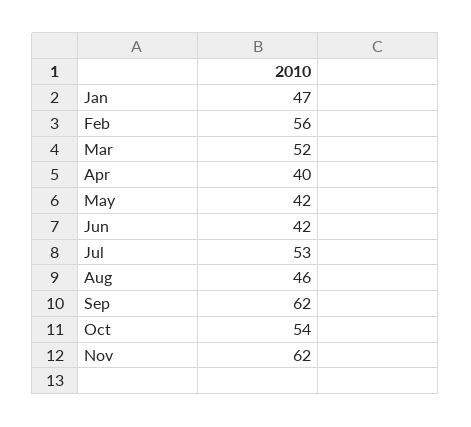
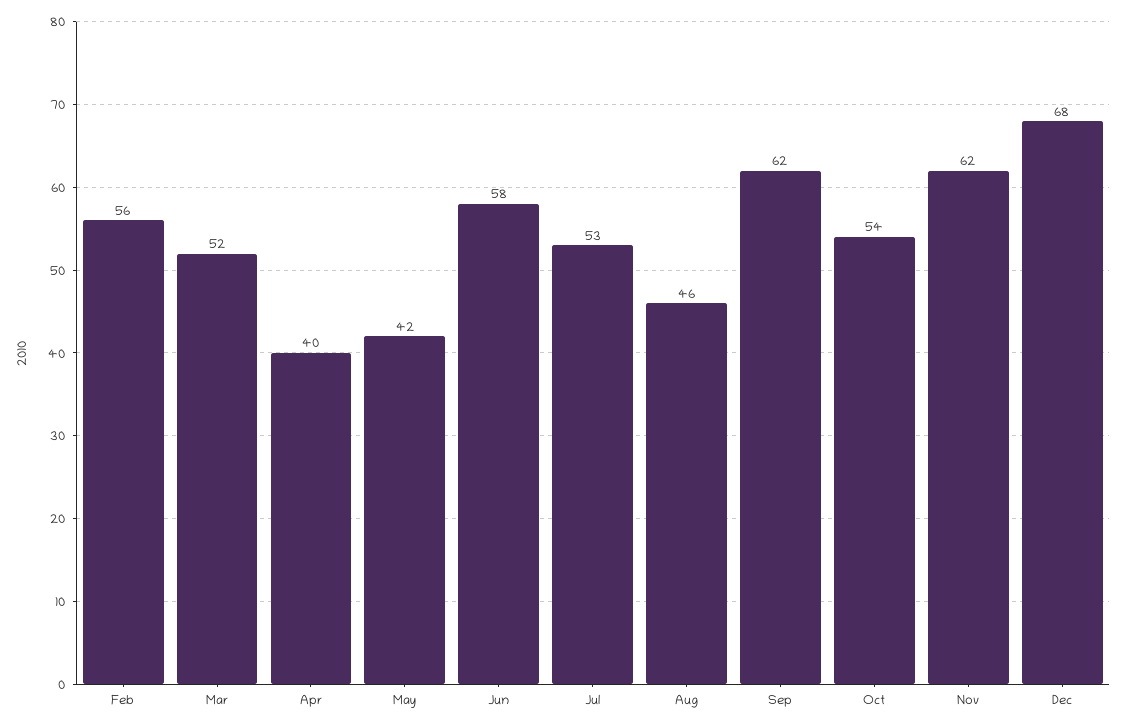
Jan: 47 -> none
Jun: 42 -> 58
Dec: none -> 68

